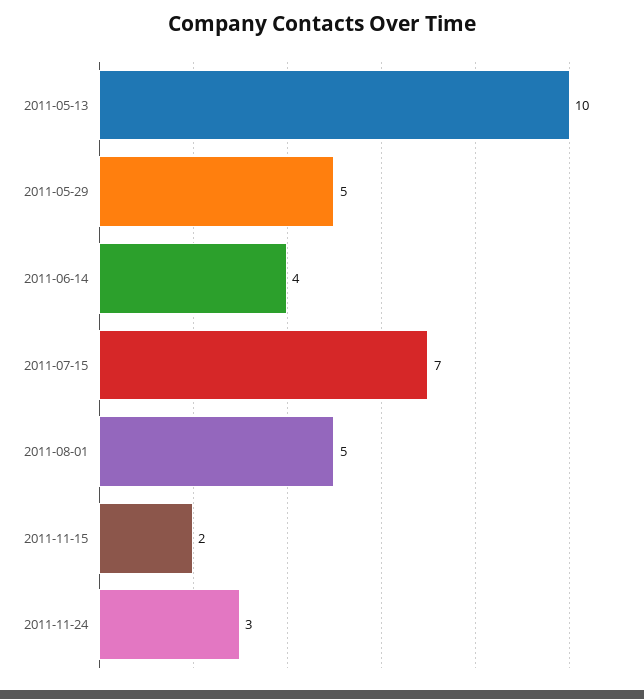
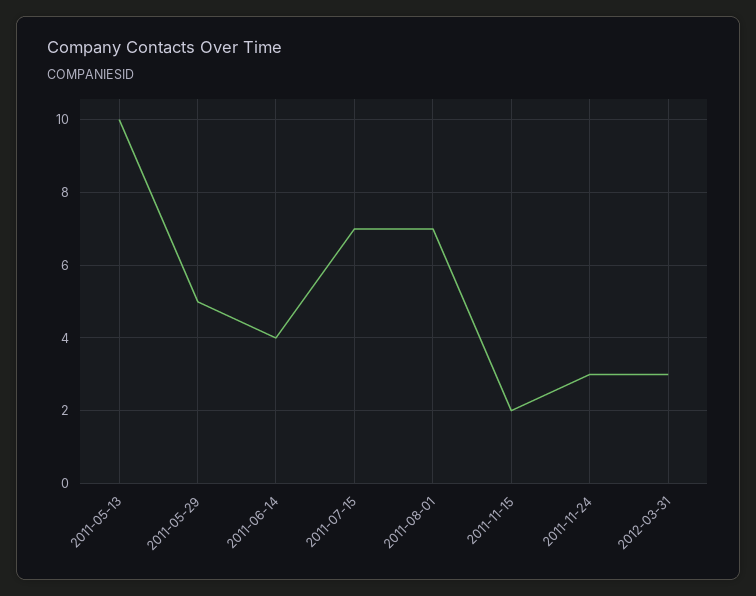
2011-08-01: 5 -> 7
2012-03-31: none -> 3

